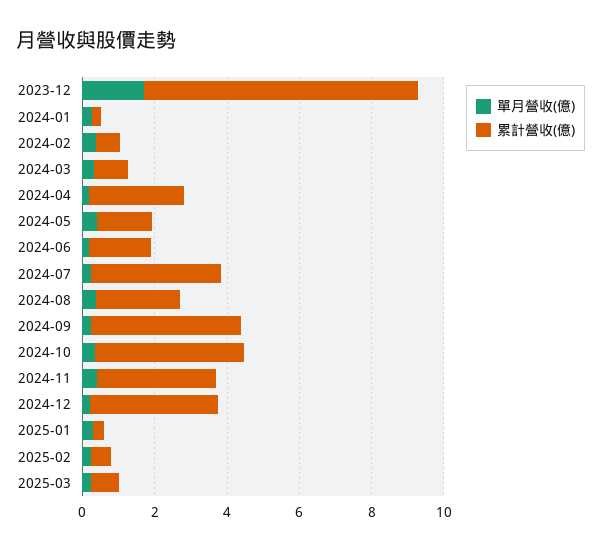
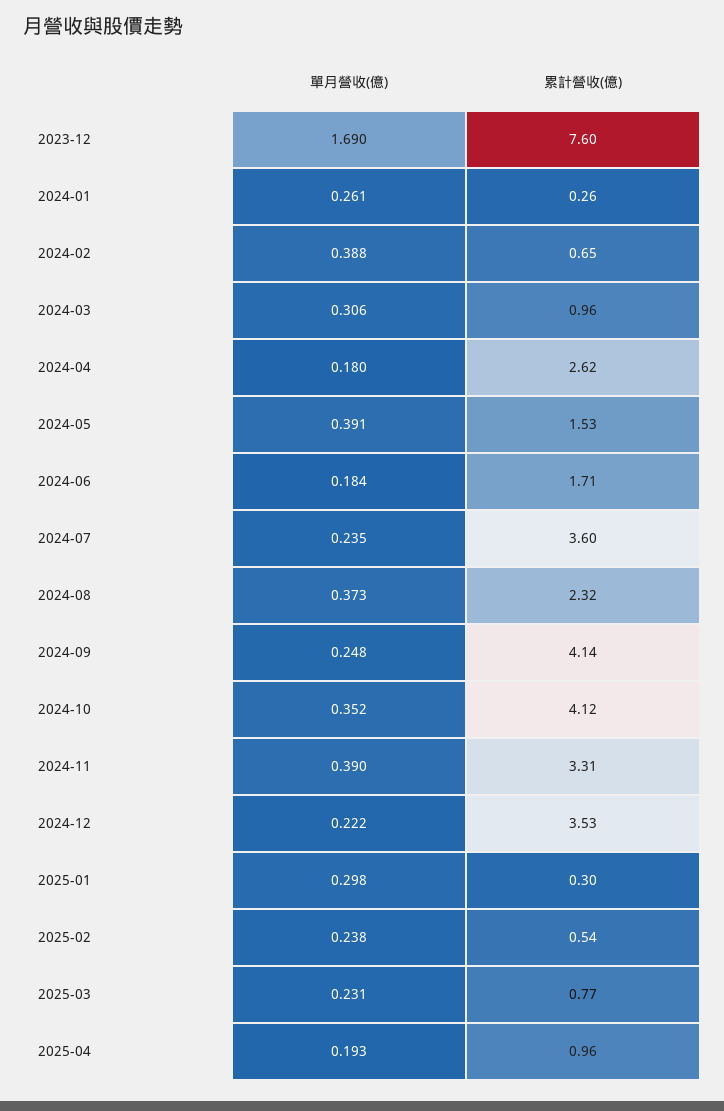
單月營收(億), 2025-04: none -> 0.193
累計營收(億), 2025-04: none -> 0.96

